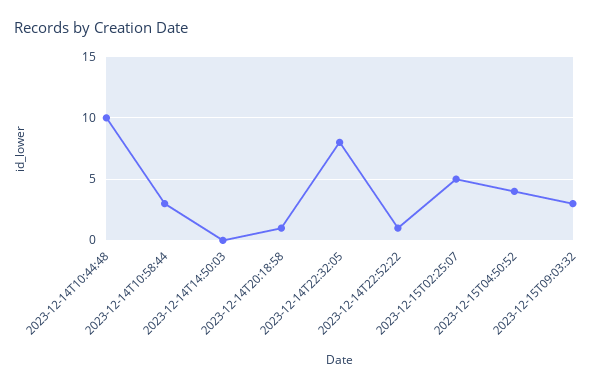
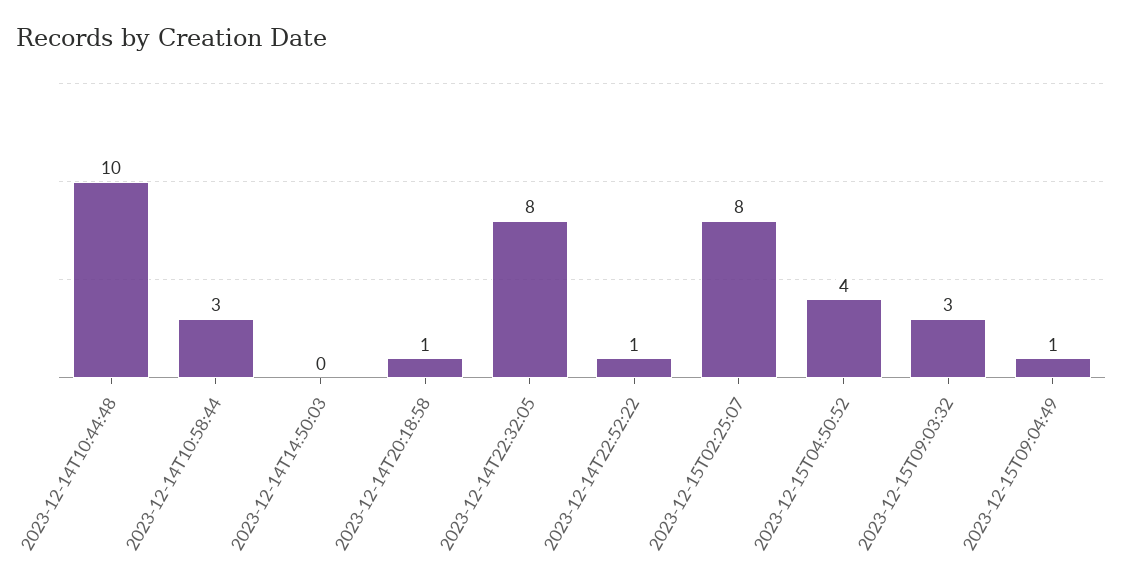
2023-12-15T02:25:07: 5 -> 8
2023-12-15T09:04:49: none -> 1

